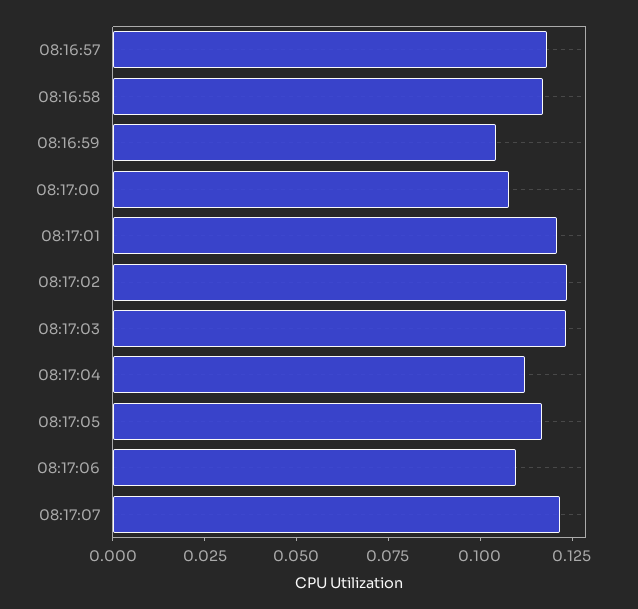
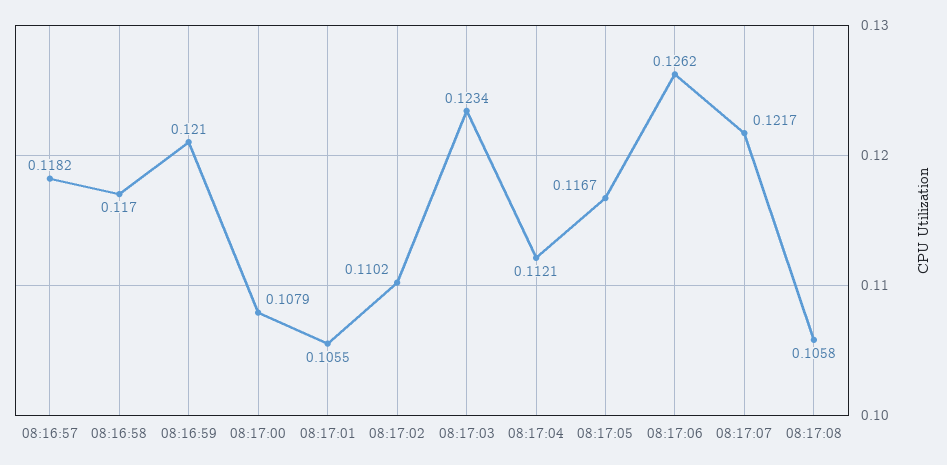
08:16:59: 0.105 -> 0.121
08:17:01: 0.12 -> 0.1055
08:17:02: 0.125 -> 0.1102
08:17:06: 0.11 -> 0.1262
08:17:08: none -> 0.1058

